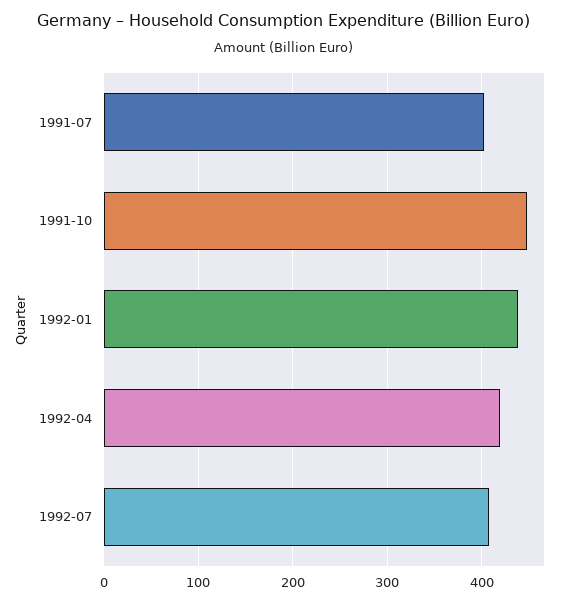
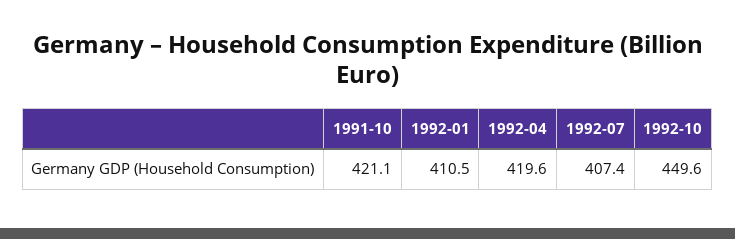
1991-07: 400 -> none
1991-10: 450 -> 421.1
1992-01: 440 -> 410.5
1992-10: none -> 449.6

